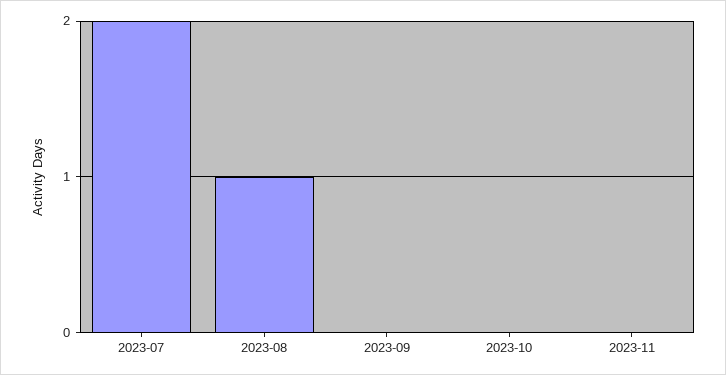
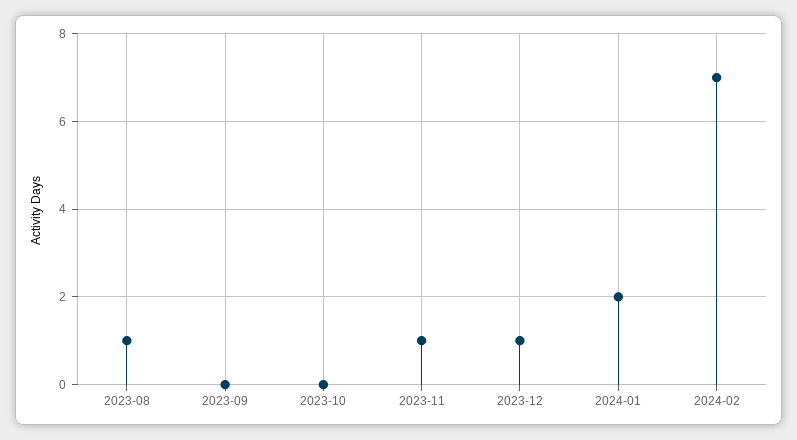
2023-07: 2 -> none
2023-11: 0 -> 1
2023-12: none -> 1
2024-01: none -> 2
2024-02: none -> 7

